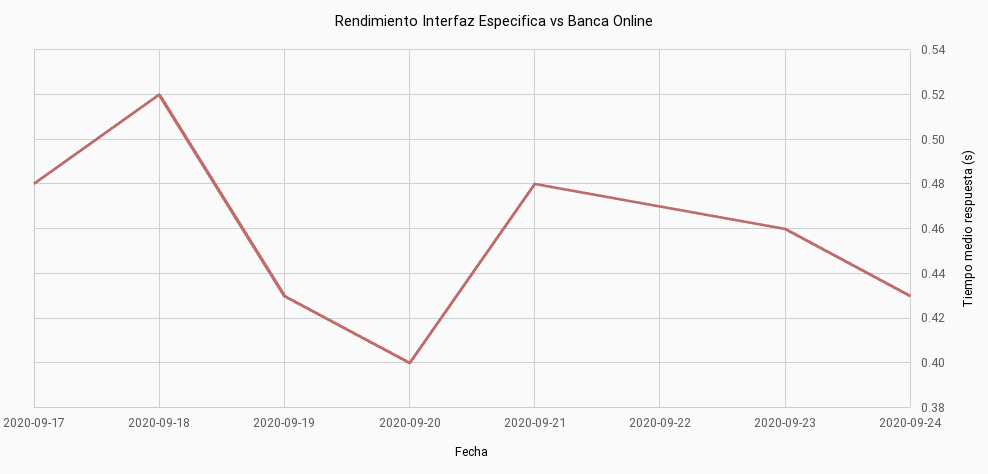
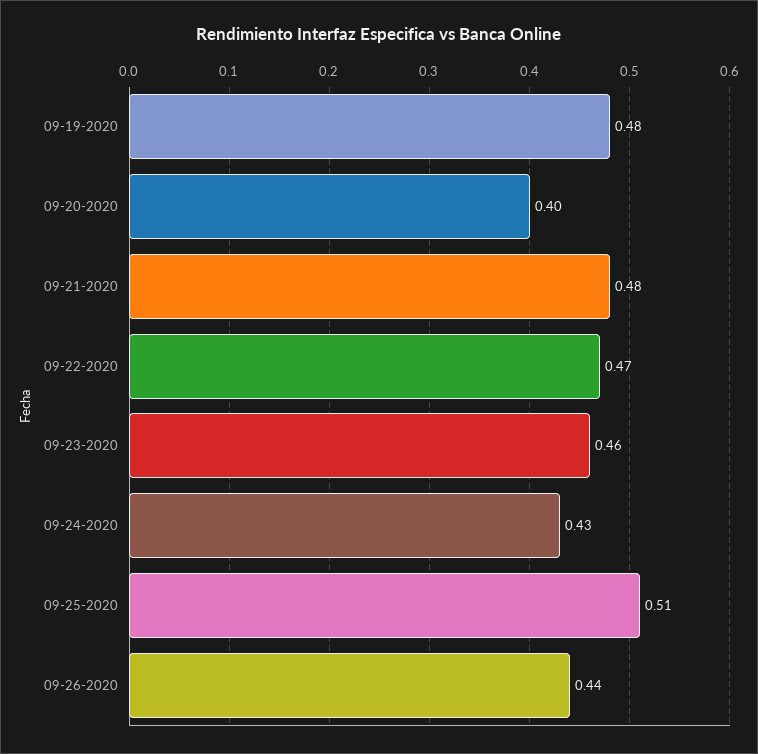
2020-09-17: 0.48 -> none
2020-09-18: 0.52 -> none
2020-09-19: 0.43 -> 0.48
09-25-2020: none -> 0.51
09-26-2020: none -> 0.44

